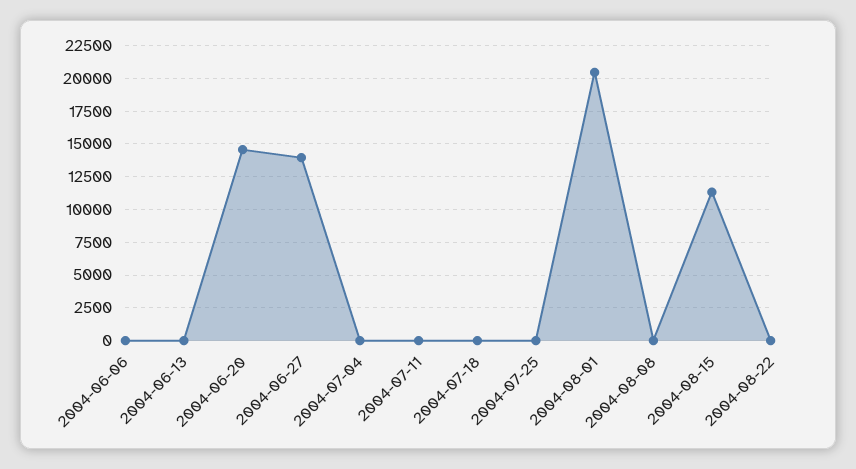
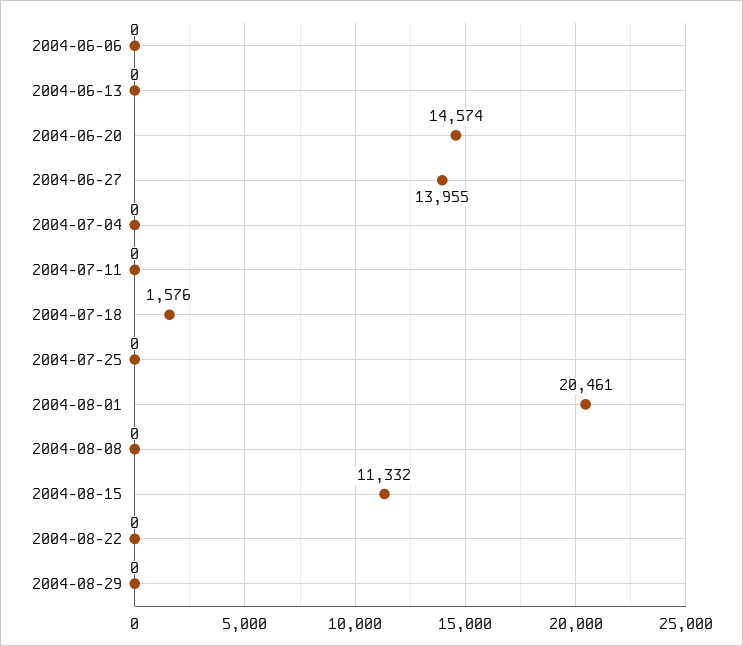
2004-07-18: 0 -> 1576
2004-08-29: none -> 0

